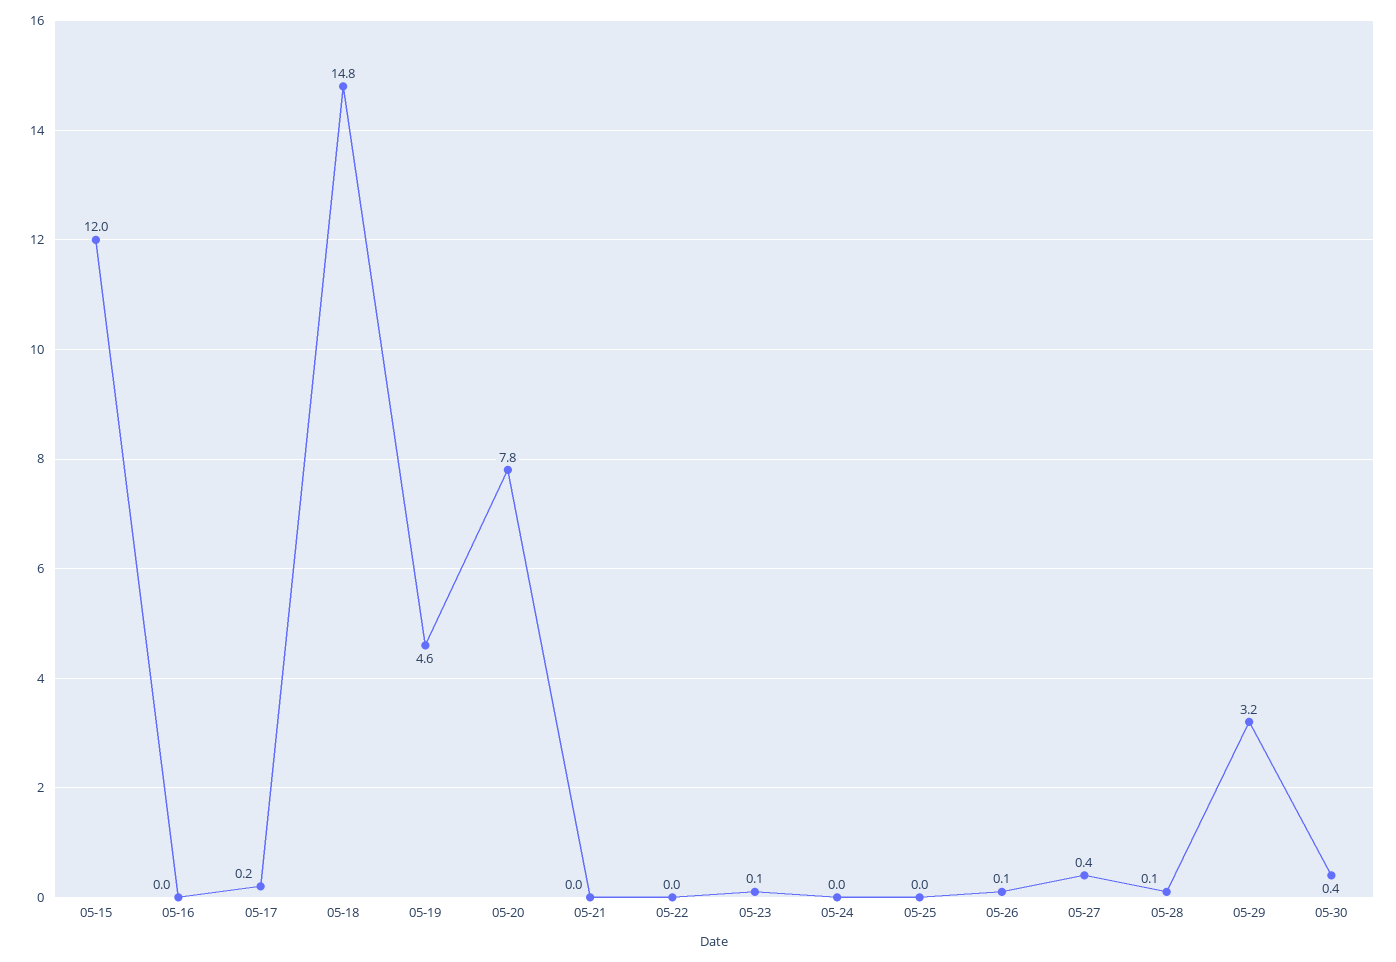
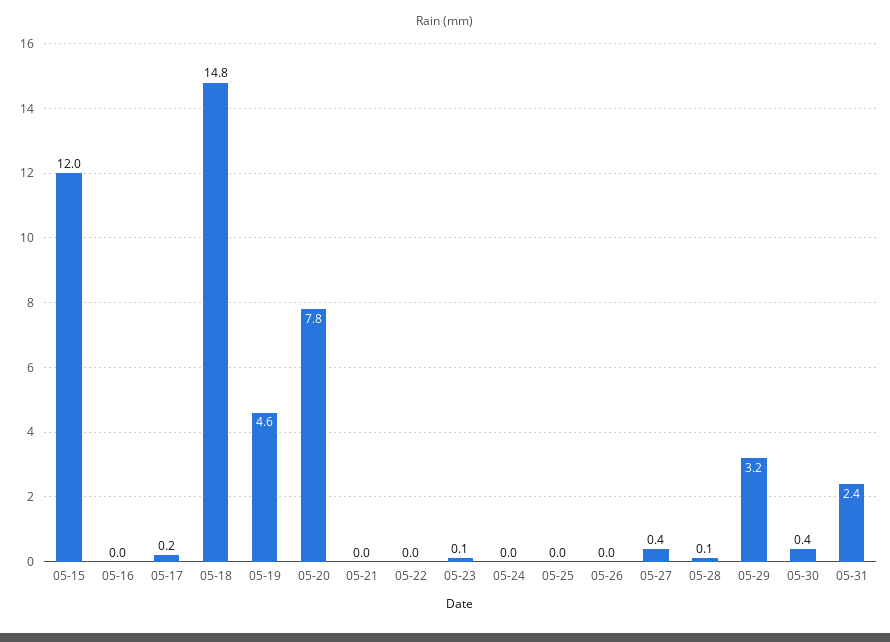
05-26: 0.1 -> 0
05-31: none -> 2.4

